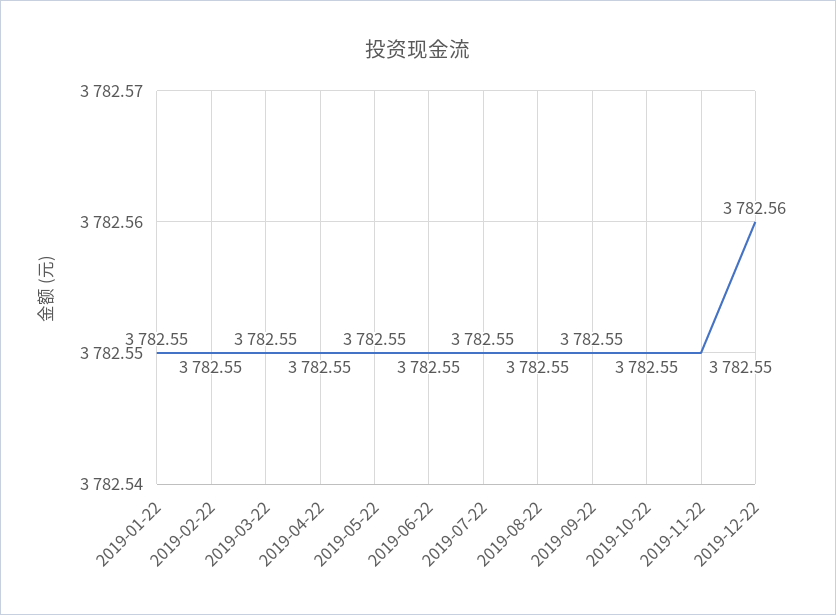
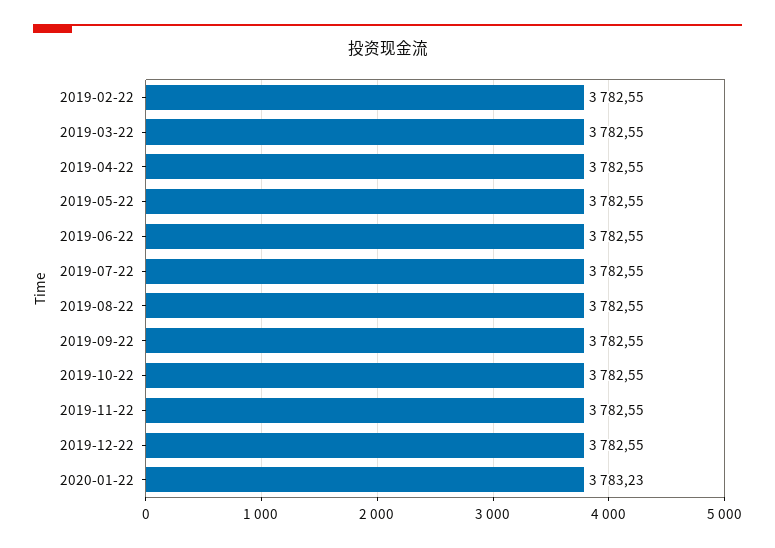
2019-01-22: 3782.55 -> none
2019-12-22: 3782.56 -> 3782.55
2020-01-22: none -> 3783.23

